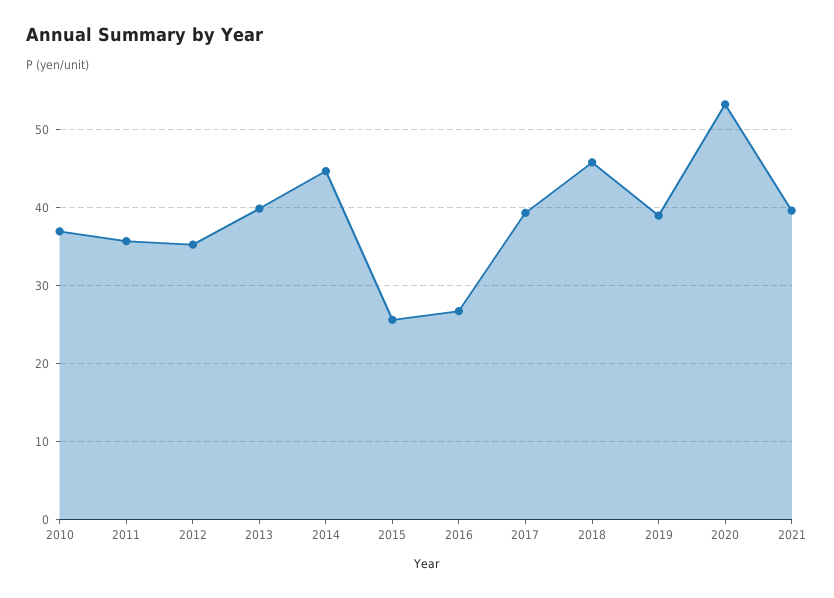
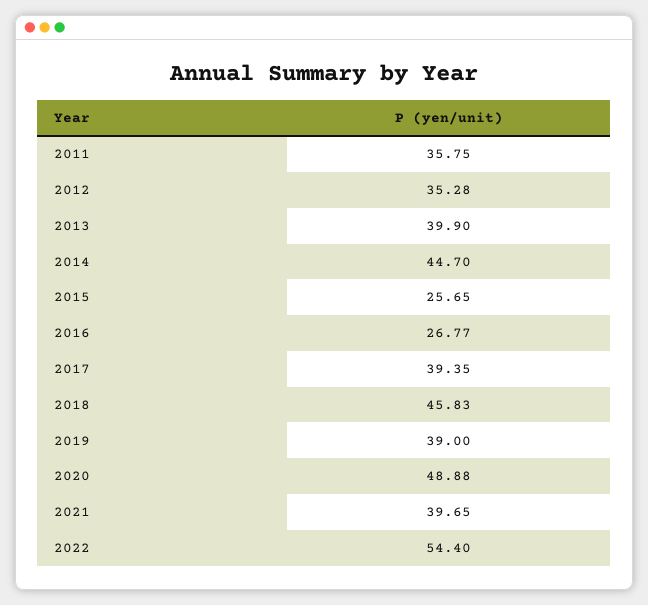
2010: 37 -> none
2020: 53 -> 48.88
2022: none -> 54.4

